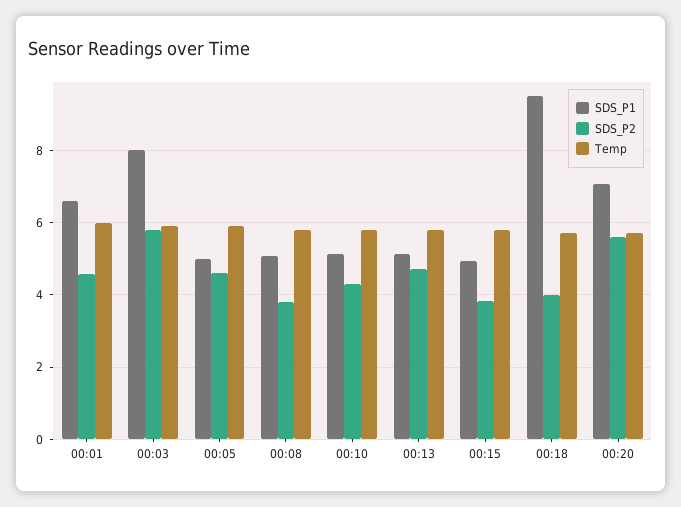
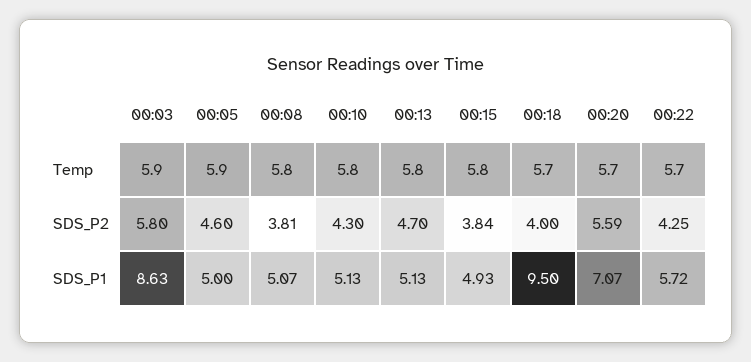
SDS_P1, 00:01: 6.6 -> none
SDS_P2, 00:01: 4.6 -> none
Temp, 00:01: 6 -> none
SDS_P1, 00:03: 8 -> 8.63
Temp, 00:22: none -> 5.7
SDS_P2, 00:22: none -> 4.25
SDS_P1, 00:22: none -> 5.72

